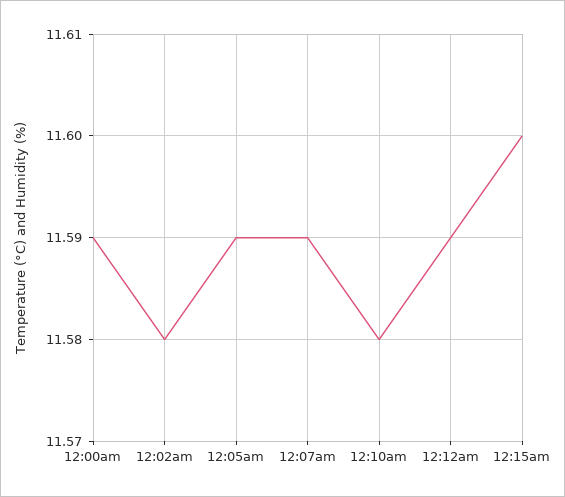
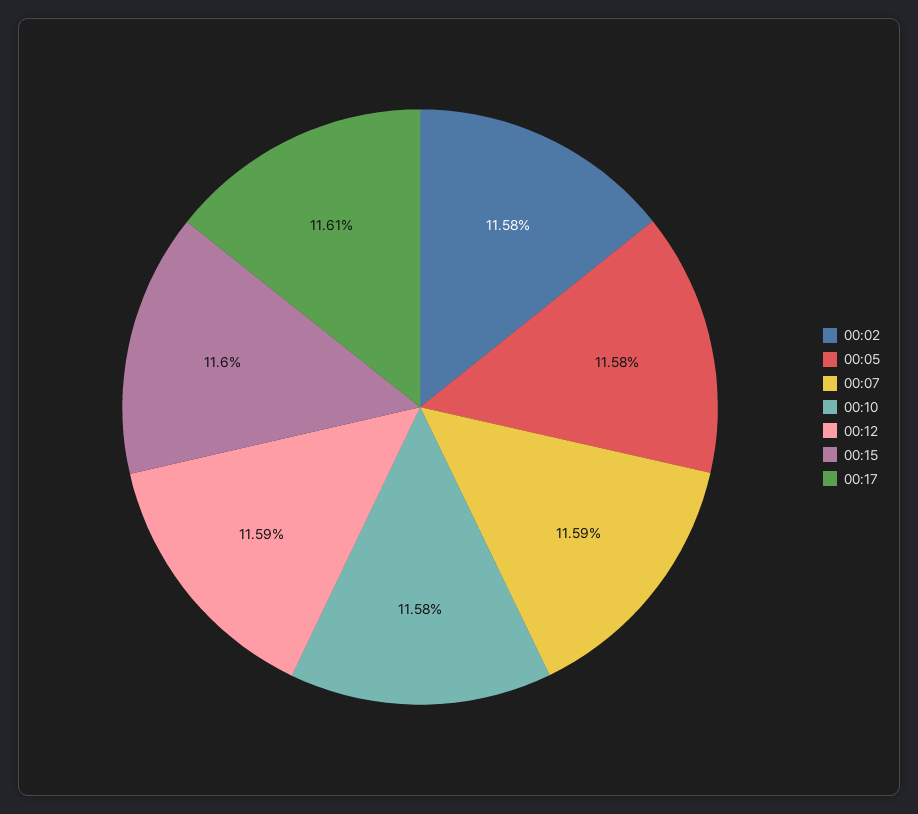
12:00am: 11.59 -> none
12:05am: 11.59 -> 11.58
00:17: none -> 11.61

